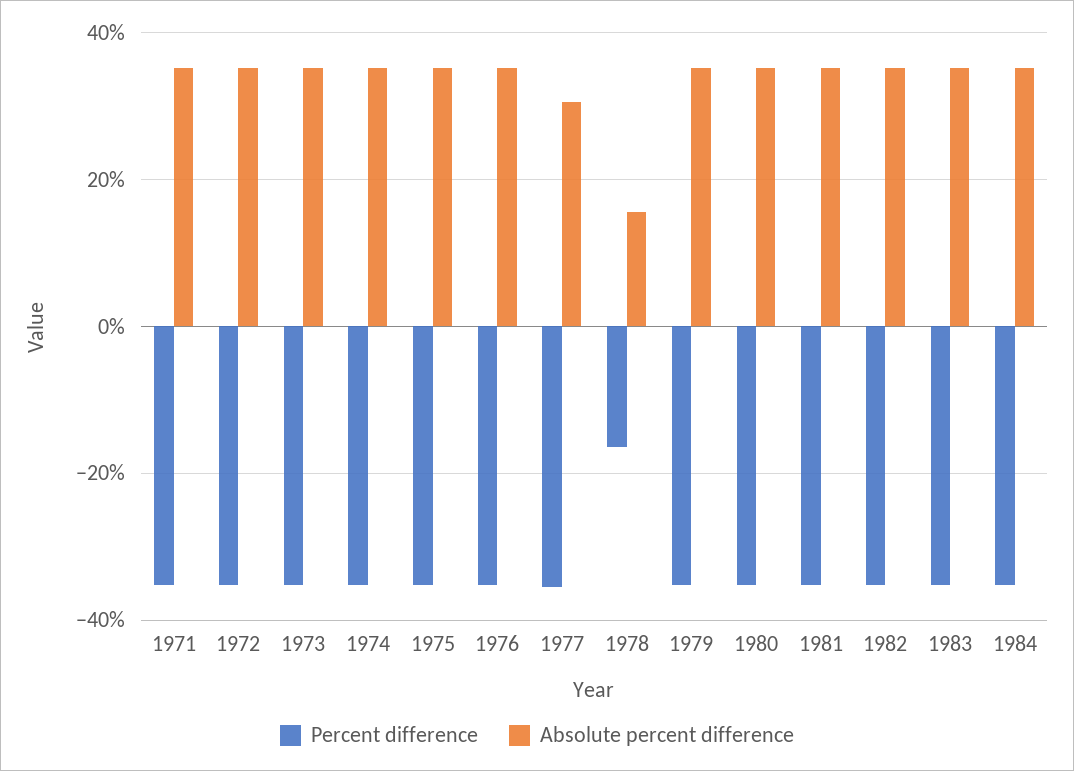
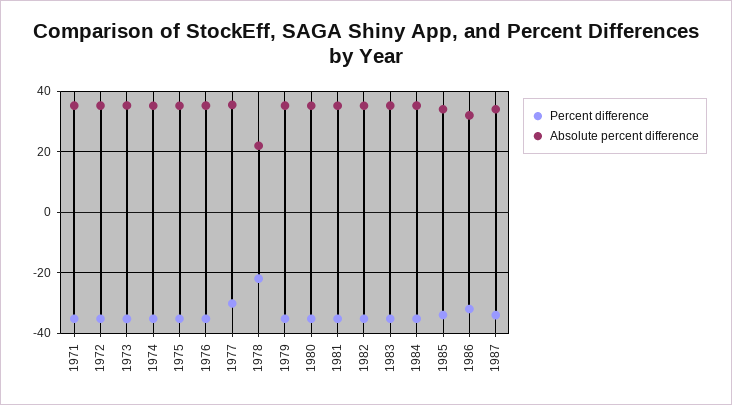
Percent difference, 1977: -36 -> -30
Absolute percent difference, 1977: 30 -> 36
Percent difference, 1978: -16 -> -22
Absolute percent difference, 1978: 16 -> 22
Percent difference, 1985: none -> -34
Absolute percent difference, 1985: none -> 34
Percent difference, 1986: none -> -32
Absolute percent difference, 1986: none -> 32
Percent difference, 1987: none -> -34
Absolute percent difference, 1987: none -> 34

